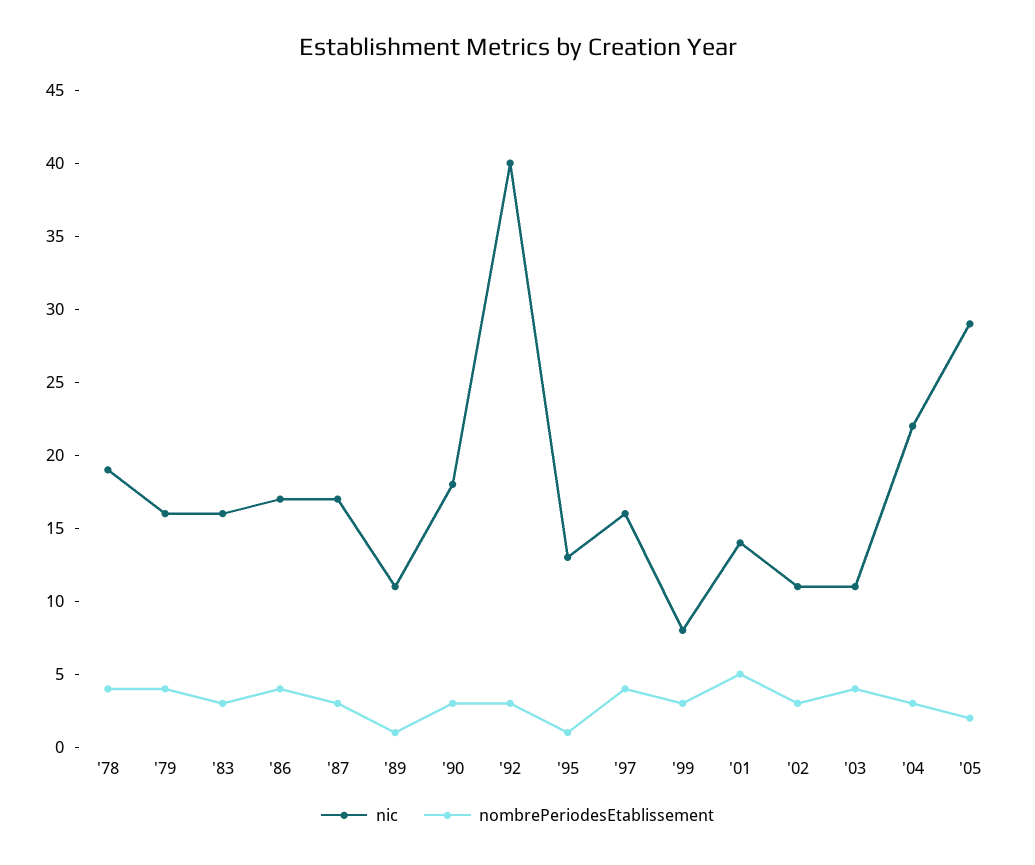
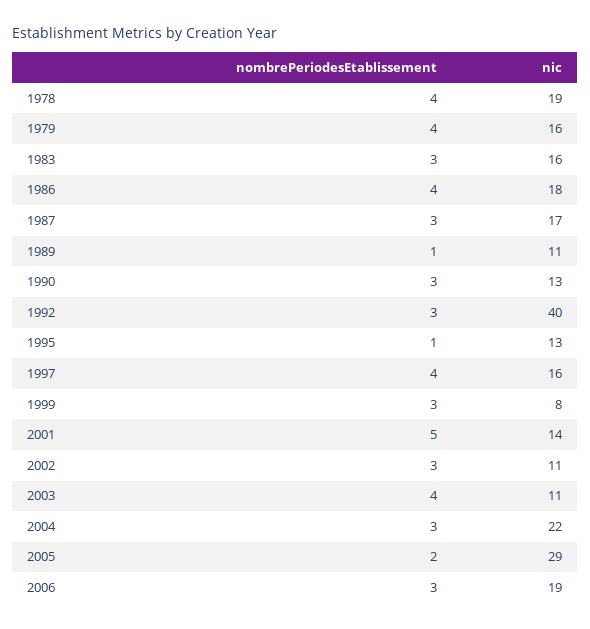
nic, '86: 17 -> 18
nic, '90: 18 -> 13
nombrePeriodesEtablissement, 2006: none -> 3
nic, 2006: none -> 19

